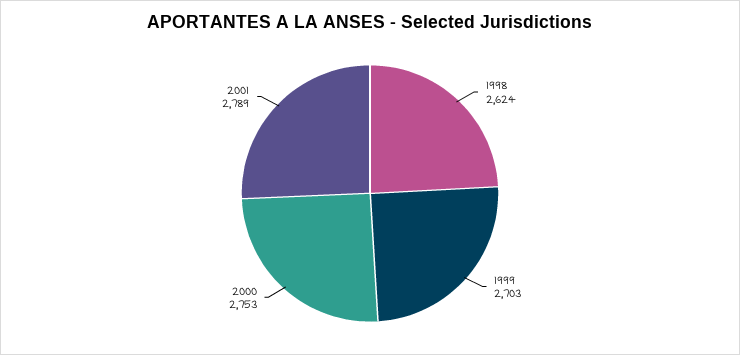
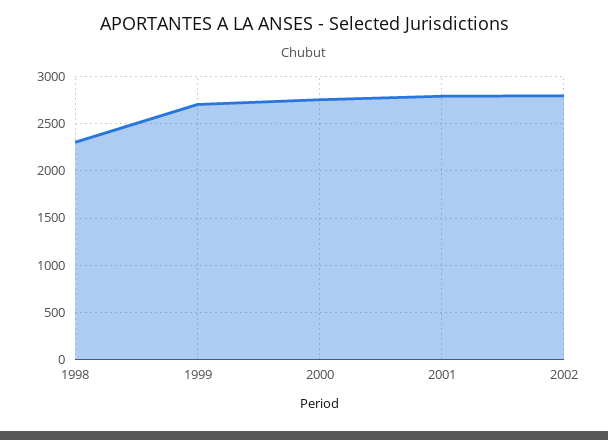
1998: 2624 -> 2300
2002: none -> 2800

